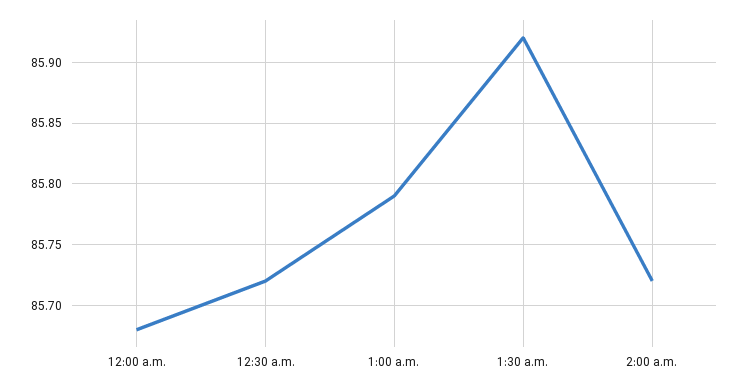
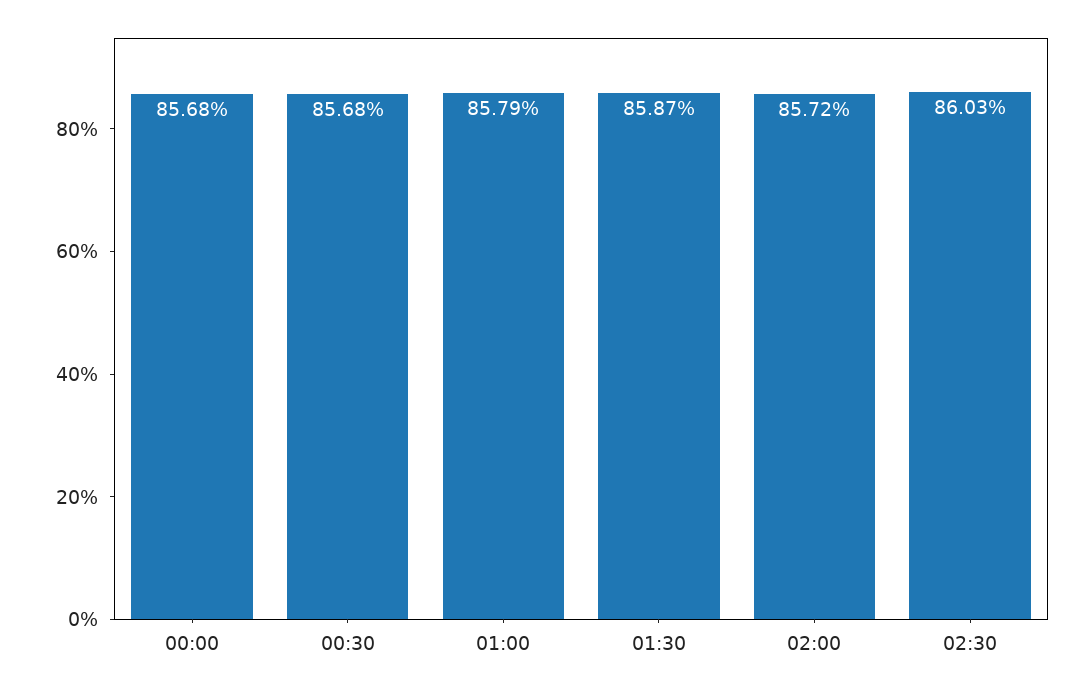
12:30 a.m.: 85.72 -> 85.68
1:30 a.m.: 85.92 -> 85.87
02:30: none -> 86.03

